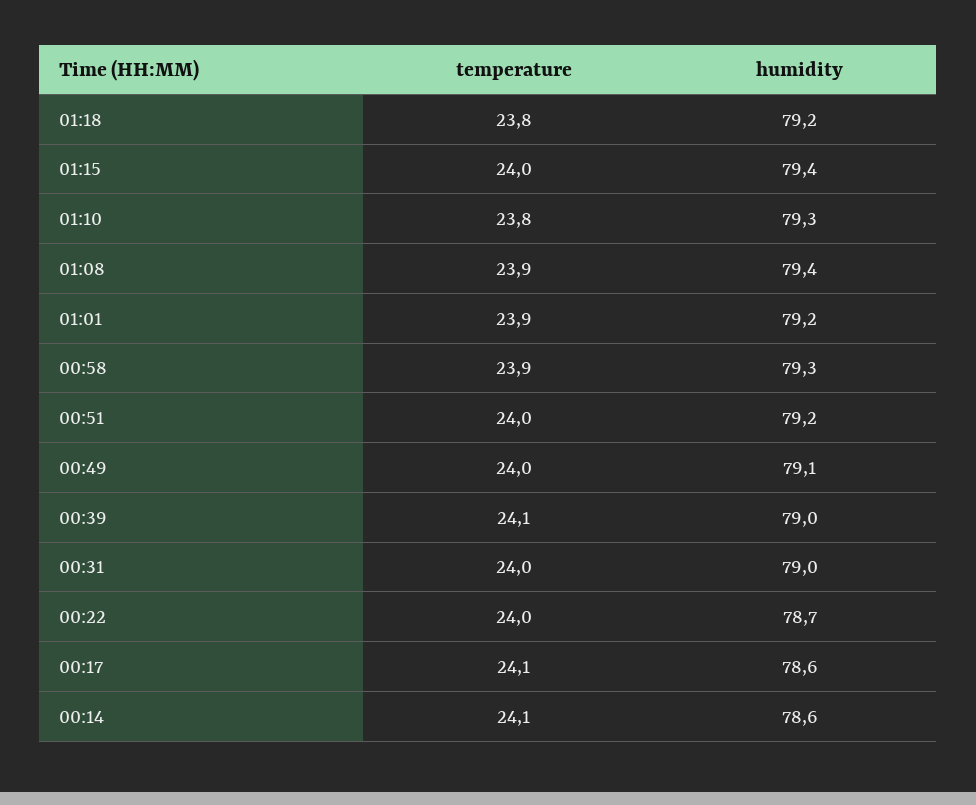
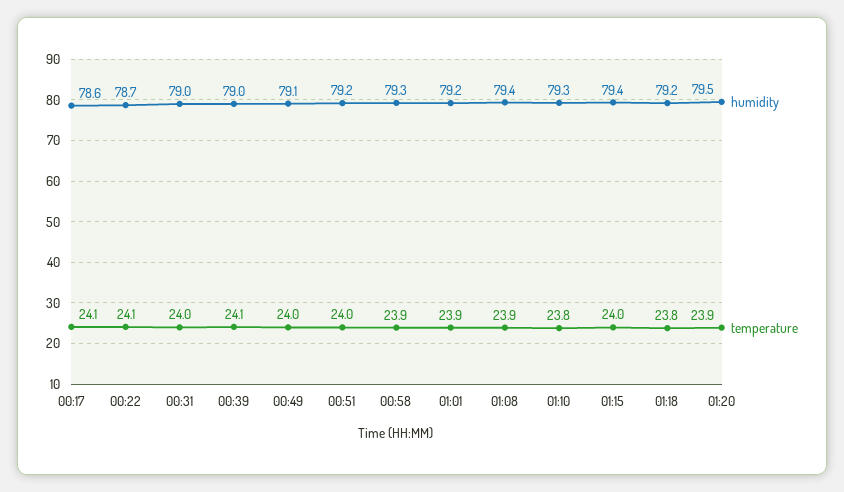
temperature, 00:22: 24 -> 24.1
temperature, 00:14: 24.1 -> none
humidity, 00:14: 78.6 -> none
humidity, 01:20: none -> 79.5
temperature, 01:20: none -> 23.9

